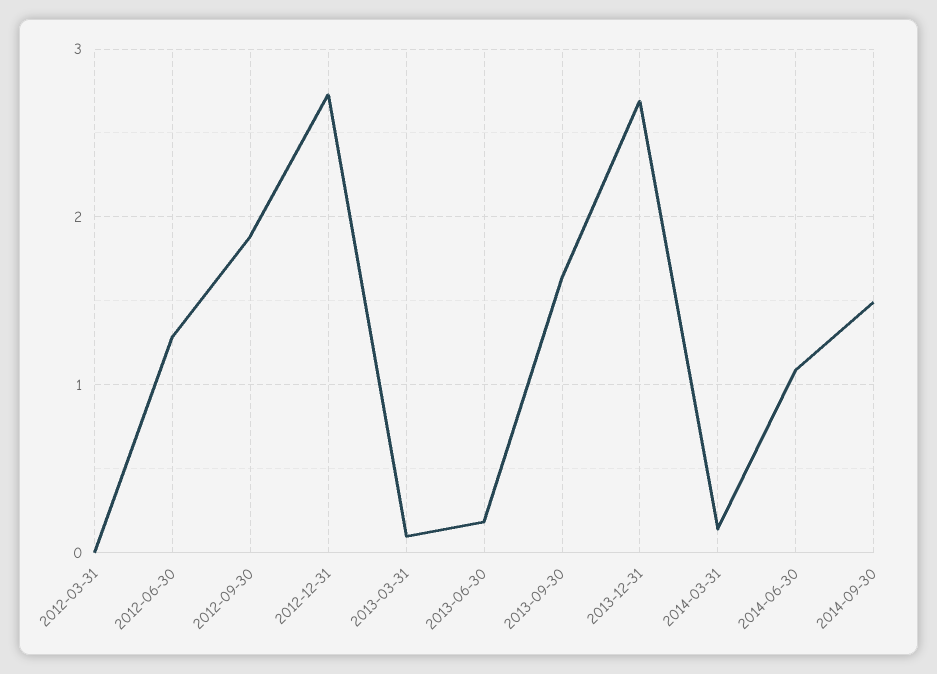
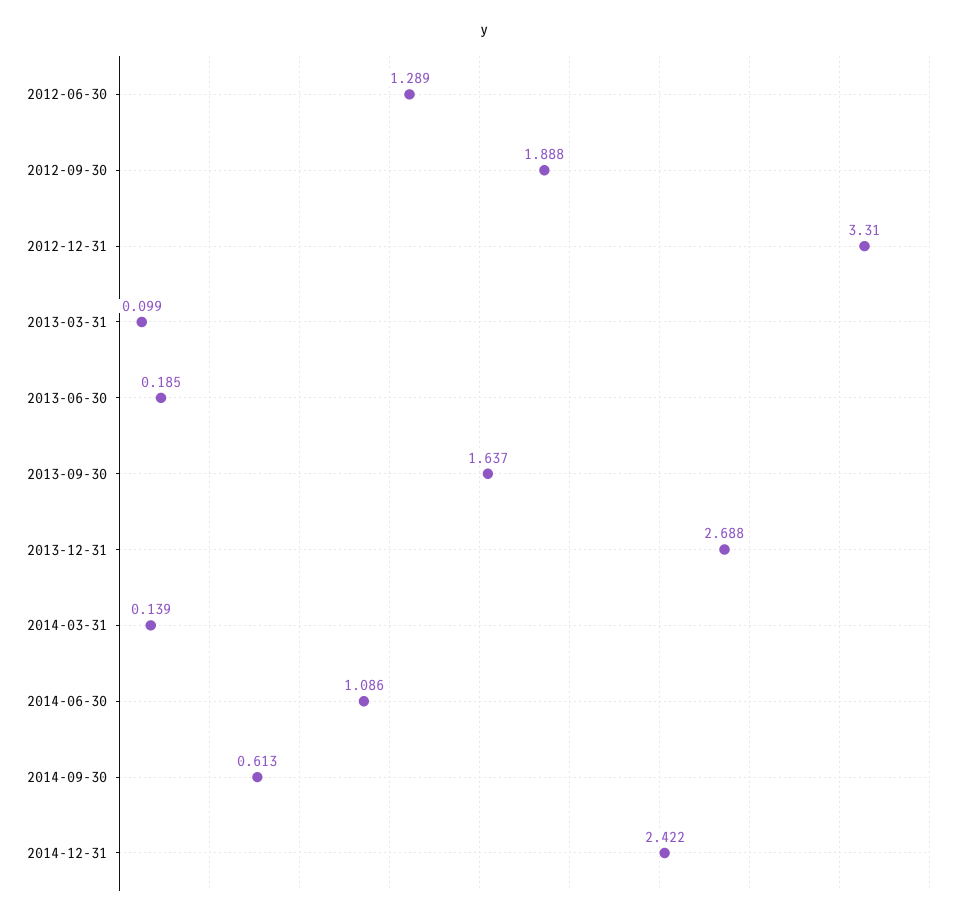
2012-03-31: 0 -> none
2012-12-31: 2.7 -> 3.31
2014-09-30: 1.5 -> 0.613
2014-12-31: none -> 2.422

